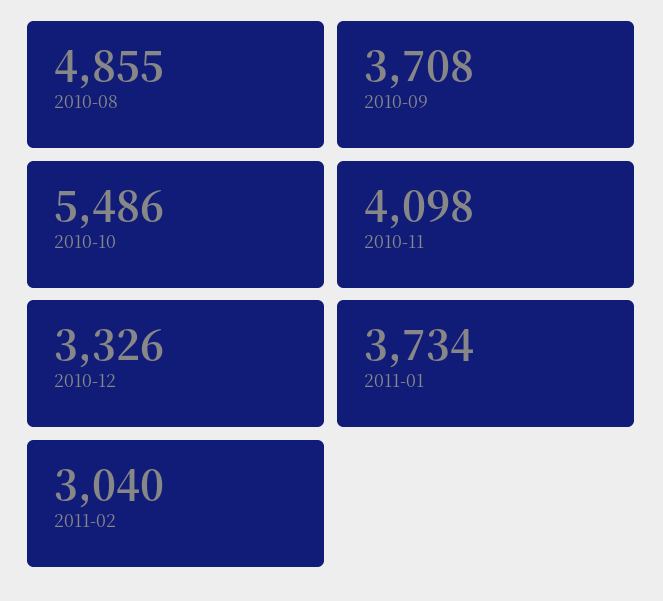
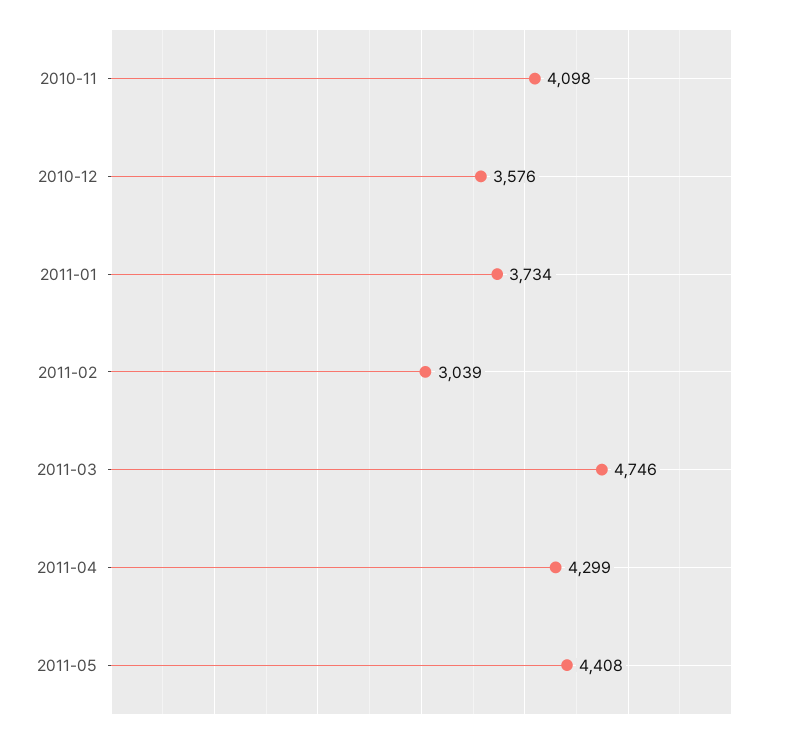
2010-08: 4855 -> none
2010-09: 3708 -> none
2010-10: 5486 -> none
2010-12: 3326 -> 3576
2011-02: 3040 -> 3039
2011-03: none -> 4746
2011-04: none -> 4299
2011-05: none -> 4408

